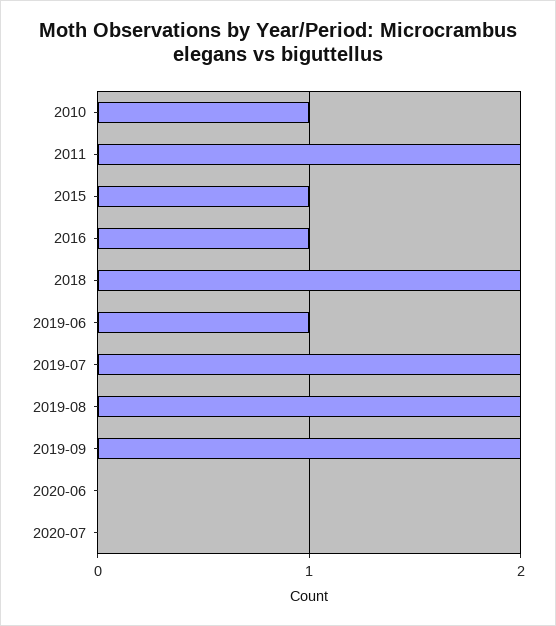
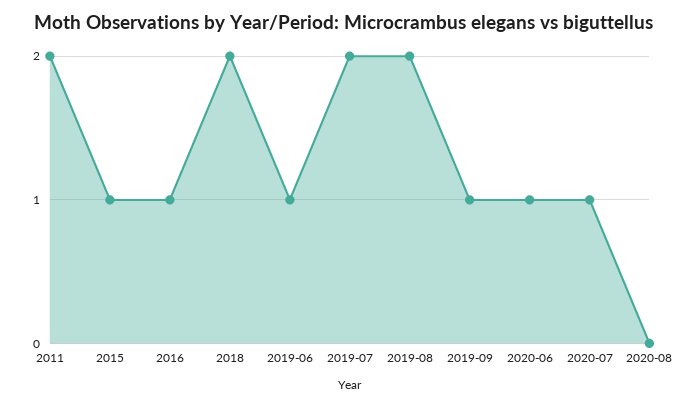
2010: 1 -> none
2019-09: 2 -> 1
2020-06: 0 -> 1
2020-07: 0 -> 1
2020-08: none -> 0

